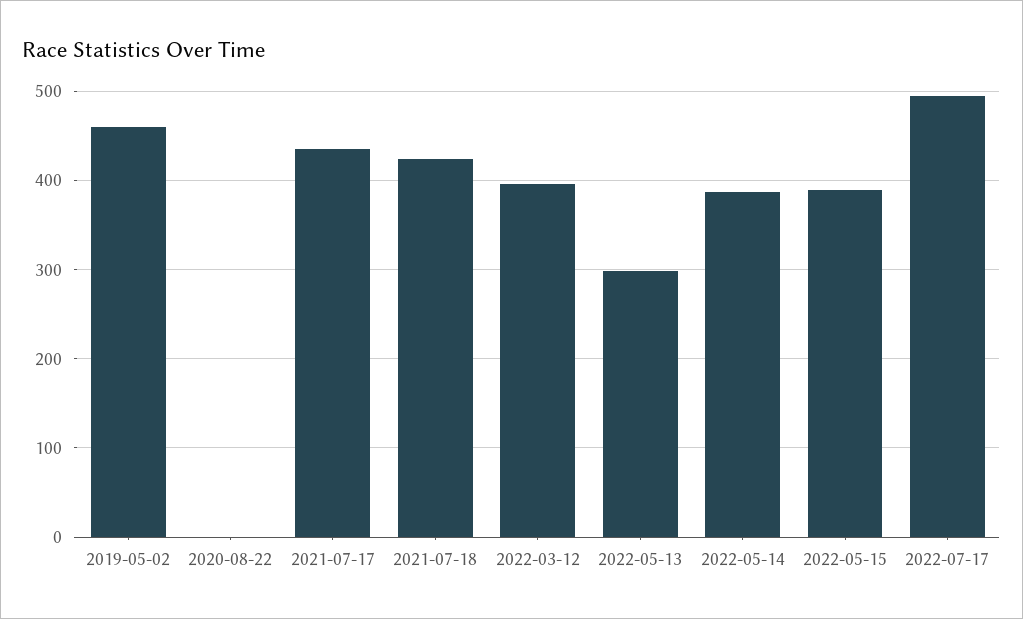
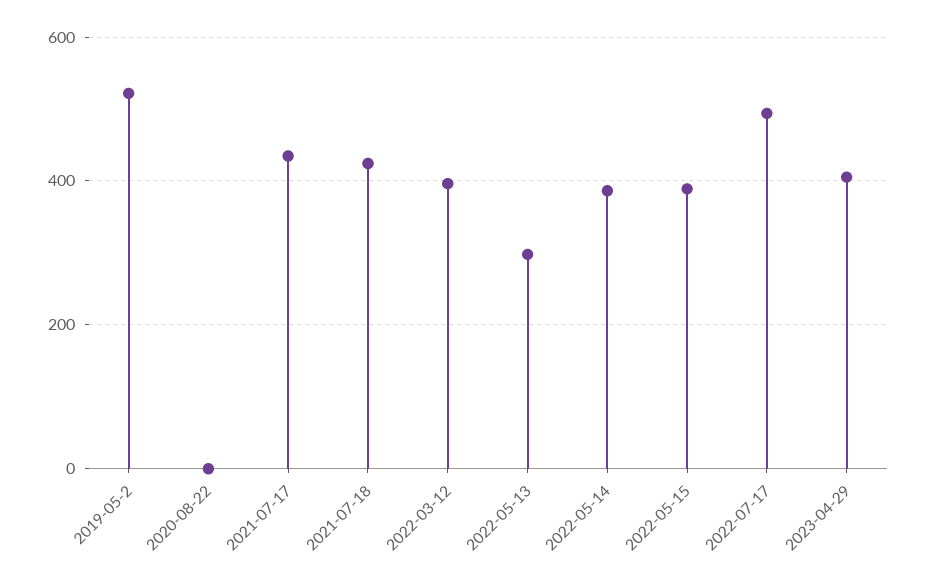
2019-05-02: 460 -> 520
2023-04-29: none -> 400

